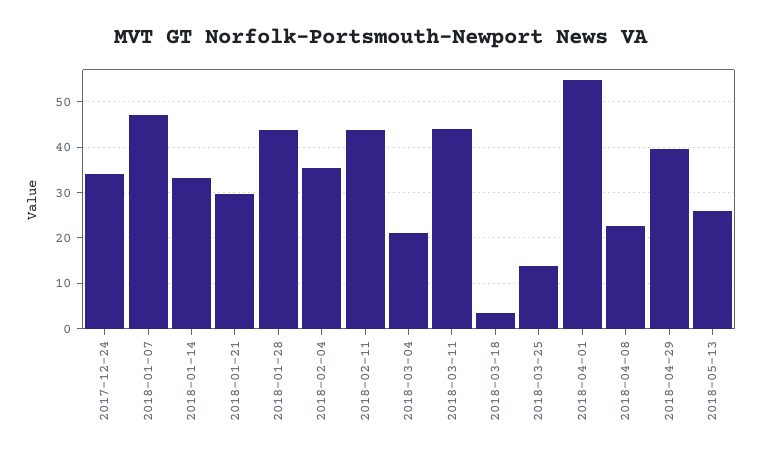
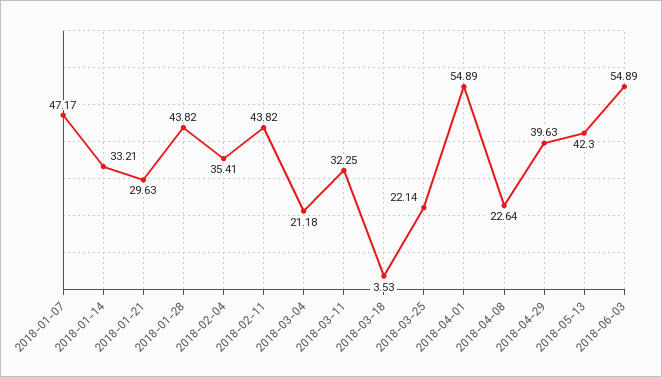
2017-12-24: 34 -> none
2018-03-11: 44 -> 32.25
2018-03-25: 14 -> 22.14
2018-05-13: 26 -> 42.3
2018-06-03: none -> 54.89

